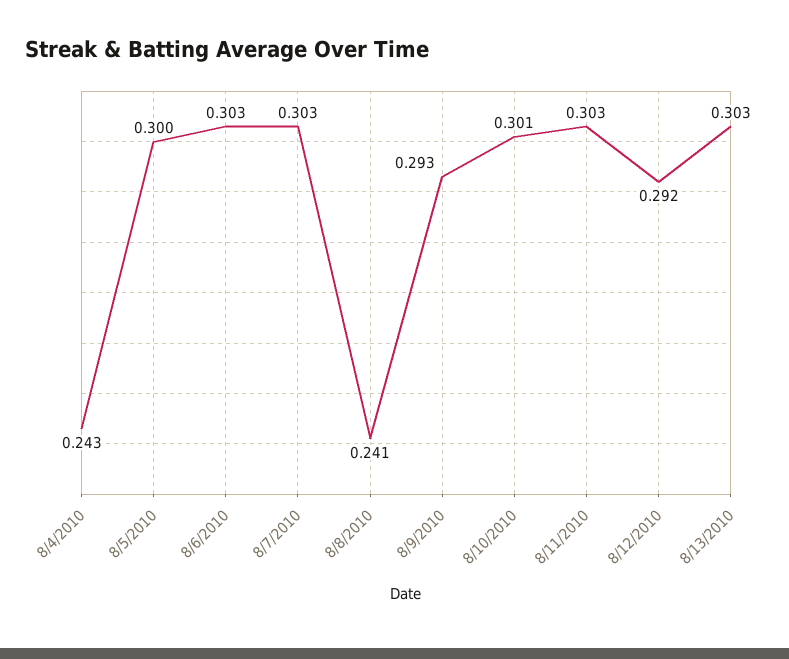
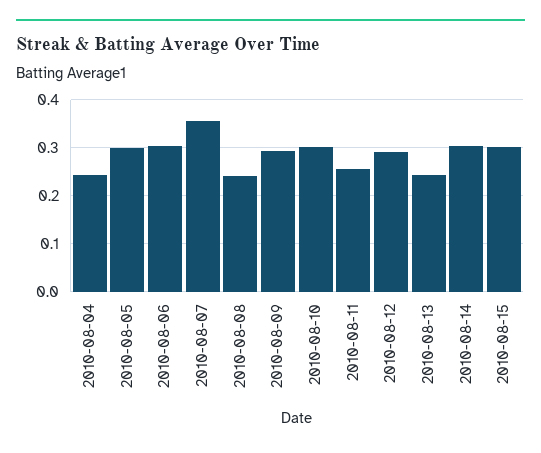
8/7/2010: 0.303 -> 0.36
8/11/2010: 0.303 -> 0.26
8/13/2010: 0.303 -> 0.24
2010-08-14: none -> 0.3
2010-08-15: none -> 0.3

